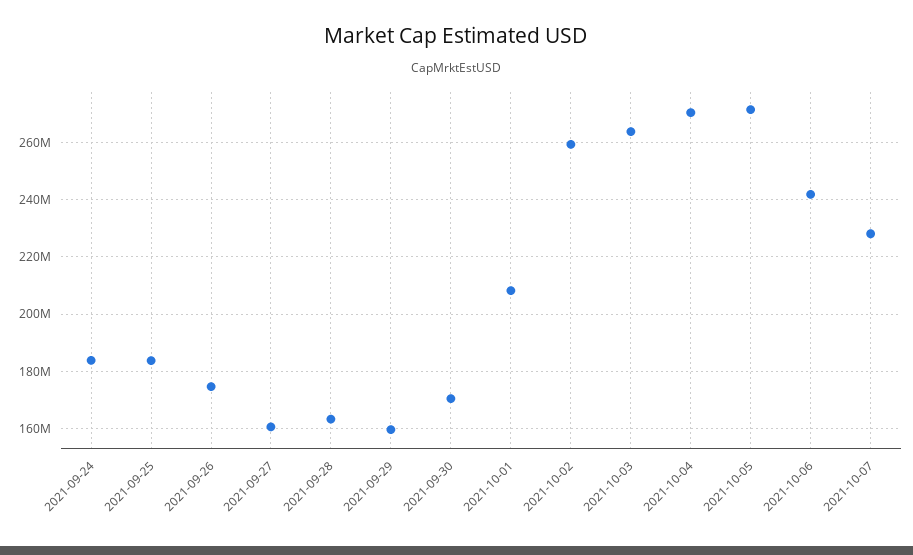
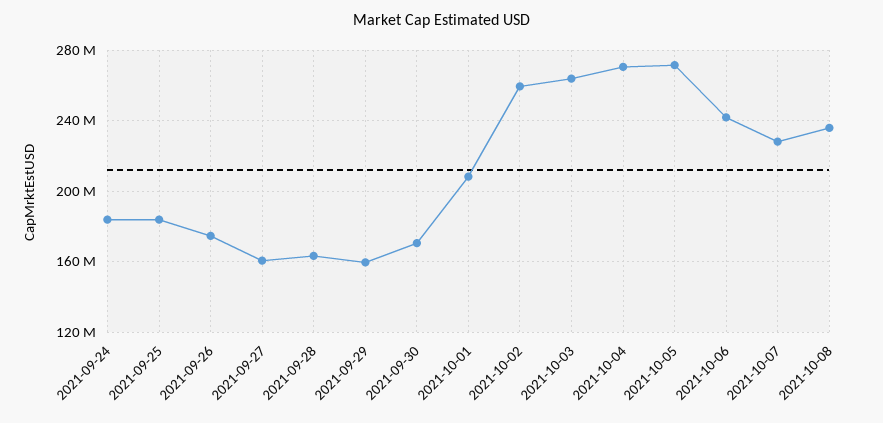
2021-10-08: none -> 235000000

